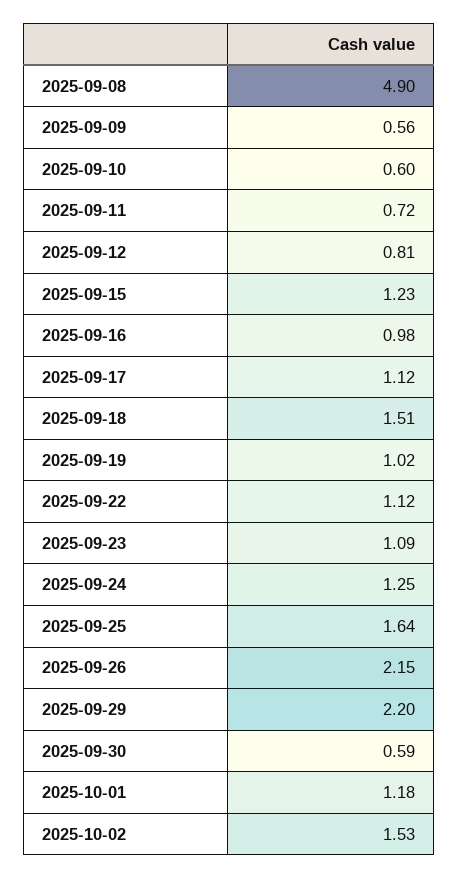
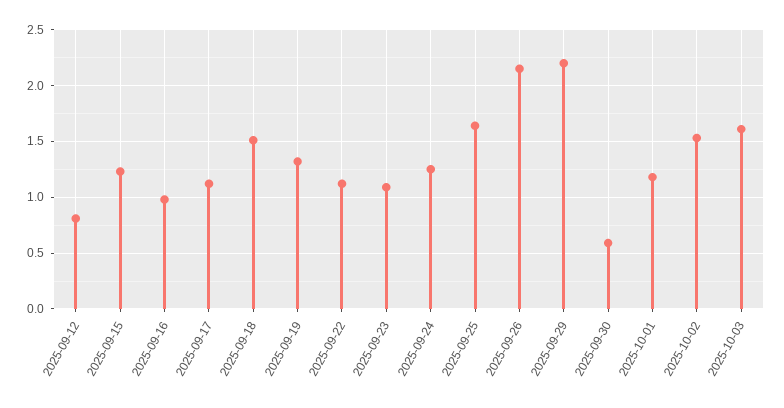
2025-09-08: 4.9 -> none
2025-09-09: 0.56 -> none
2025-09-10: 0.6 -> none
2025-09-11: 0.72 -> none
2025-09-19: 1.02 -> 1.3
2025-10-03: none -> 1.6

